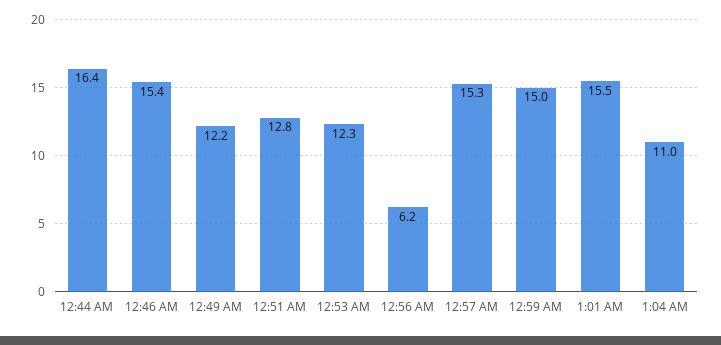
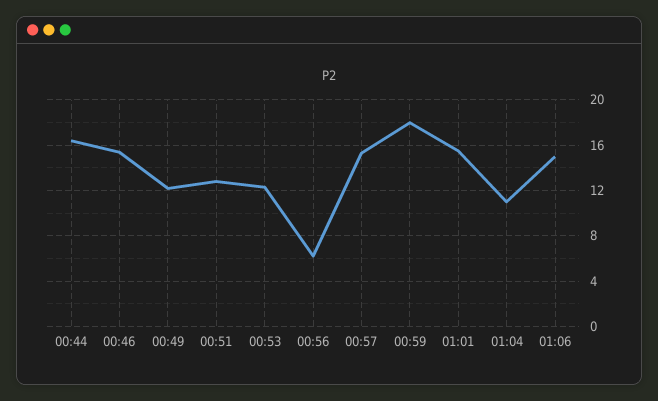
12:59 AM: 15 -> 18
01:06: none -> 15

